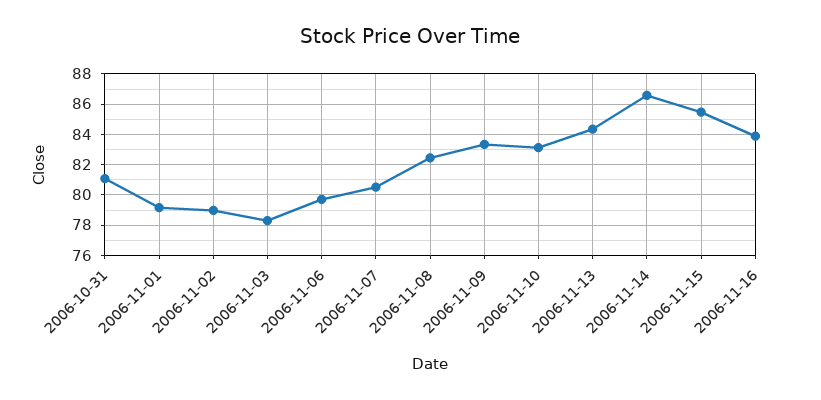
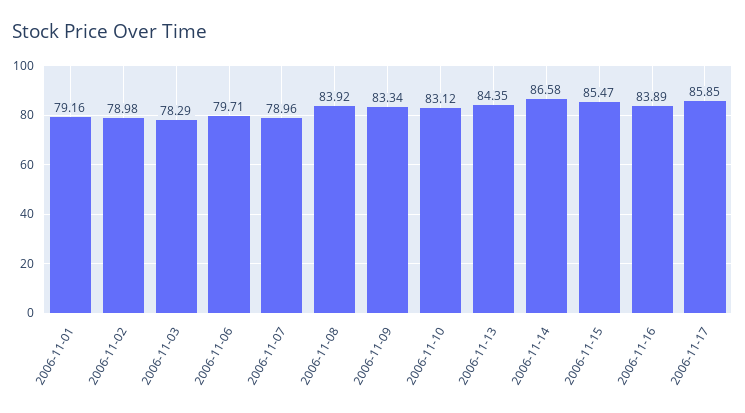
2006-10-31: 81 -> none
2006-11-07: 80.5 -> 78.96
2006-11-08: 82.5 -> 83.92
2006-11-17: none -> 85.85

